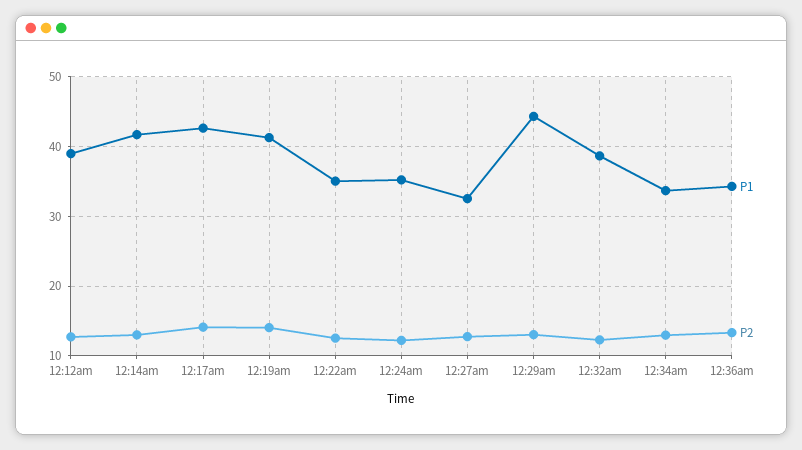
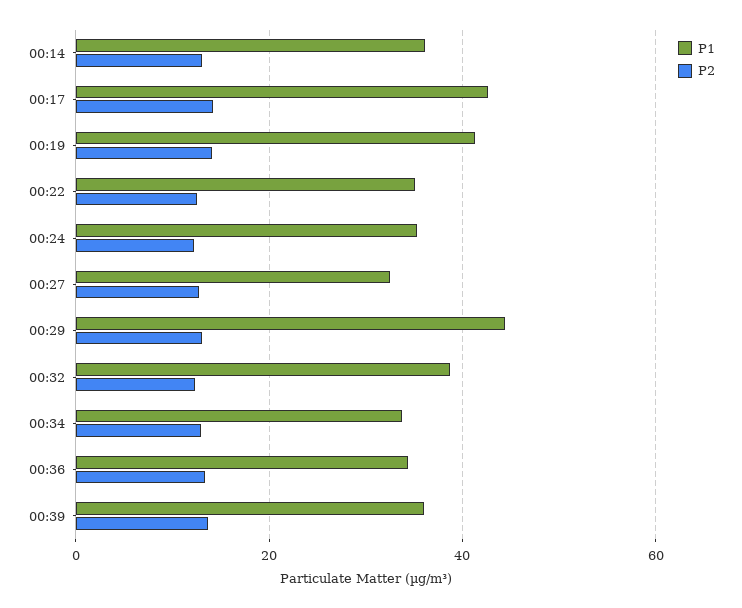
P1, 12:12am: 39 -> none
P2, 12:12am: 13 -> none
P1, 12:14am: 42 -> 36
P1, 00:39: none -> 36
P2, 00:39: none -> 14

